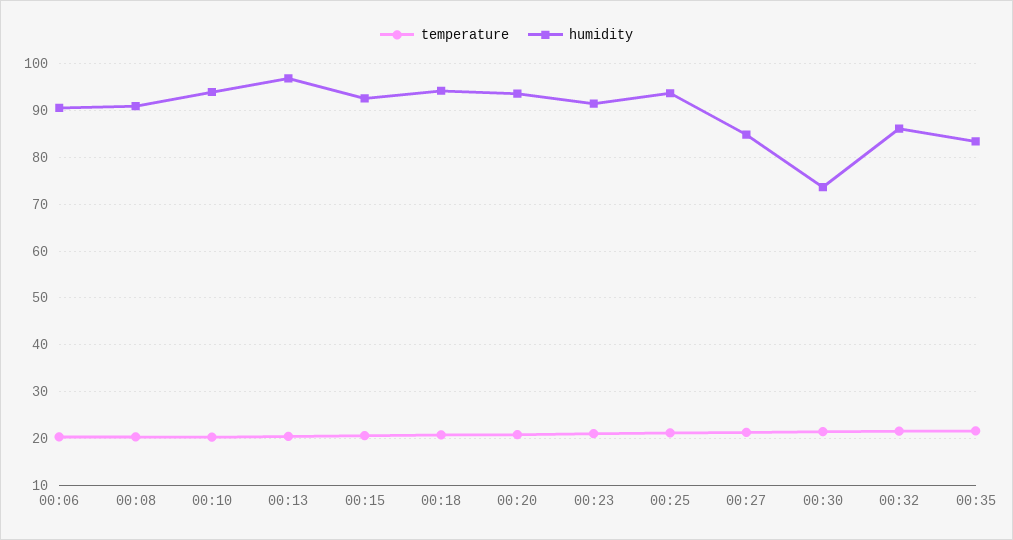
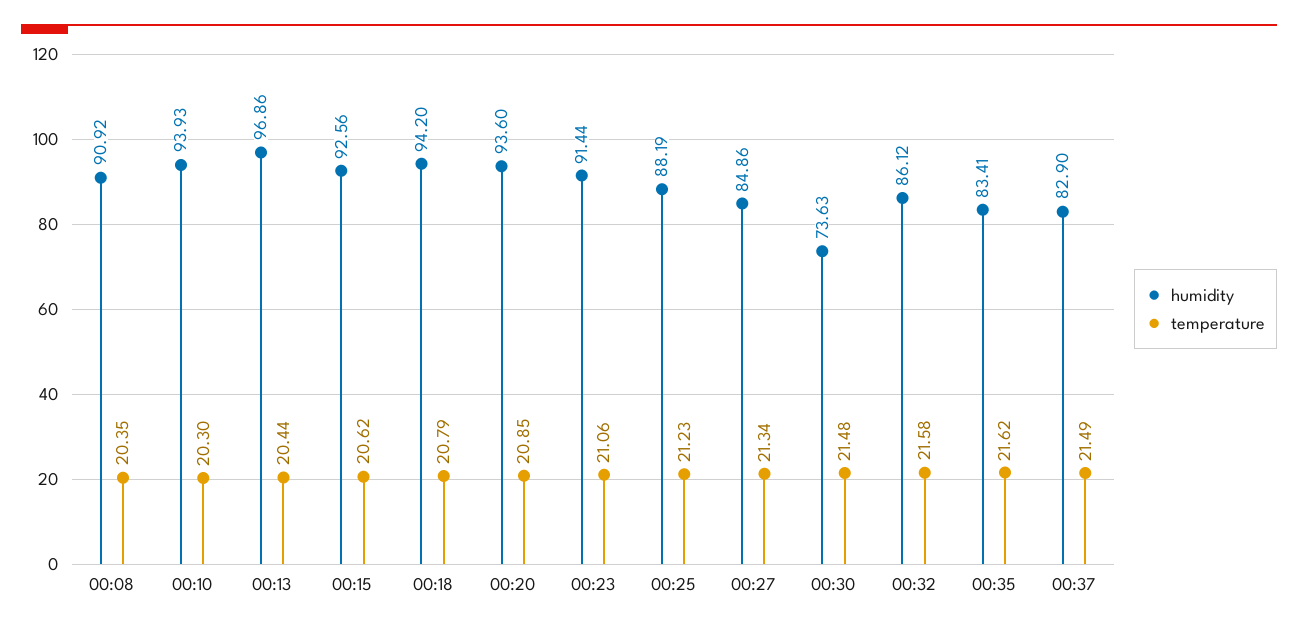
temperature, 00:06: 20 -> none
humidity, 00:06: 90 -> none
humidity, 00:25: 94 -> 88.19
humidity, 00:37: none -> 82.9
temperature, 00:37: none -> 21.49

